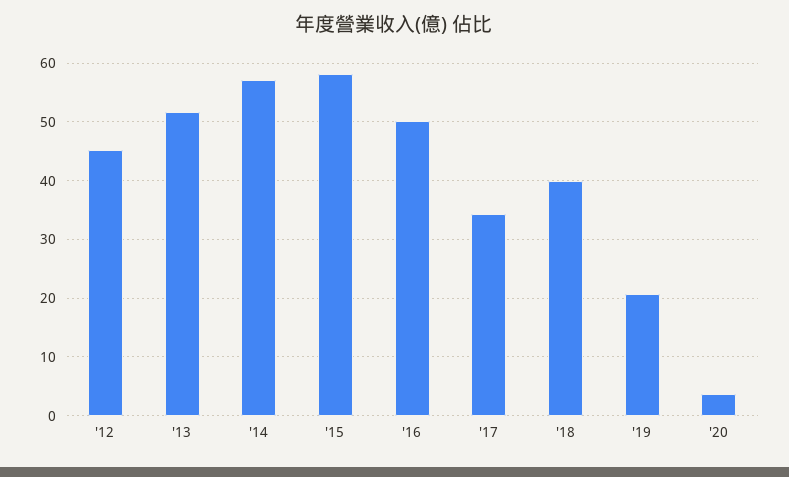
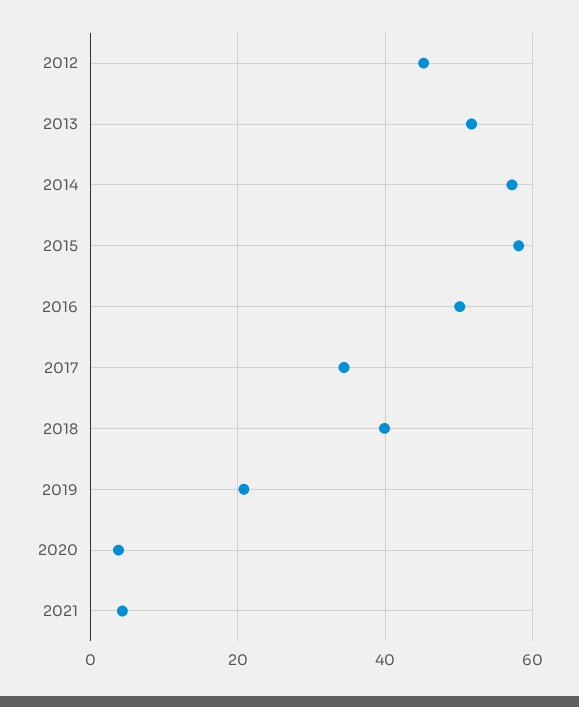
2021: none -> 4

